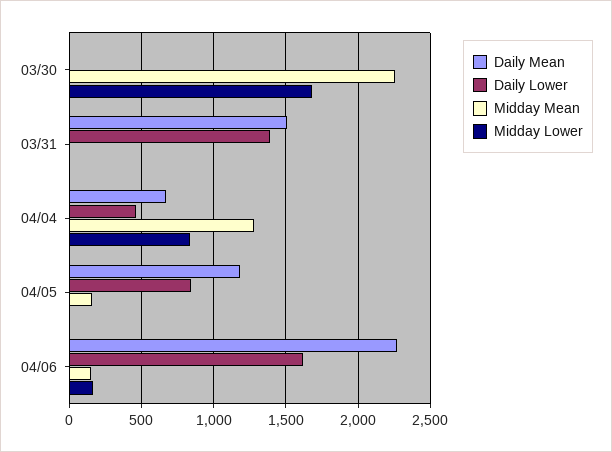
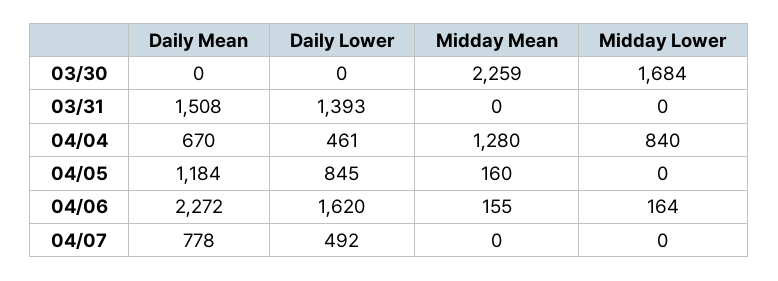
Daily Mean, 04/07: none -> 778
Daily Lower, 04/07: none -> 492
Midday Mean, 04/07: none -> 0
Midday Lower, 04/07: none -> 0

